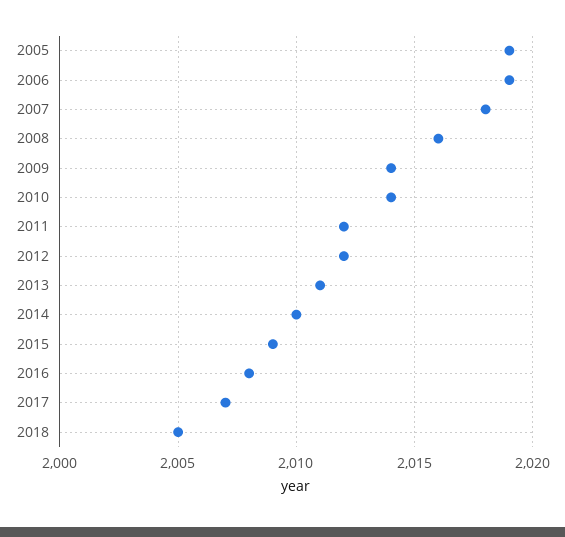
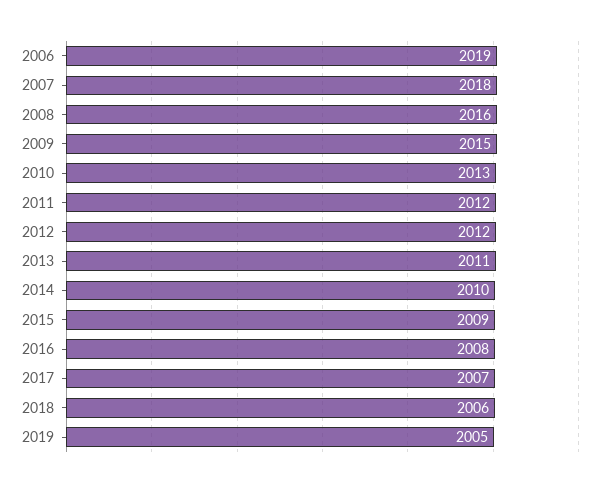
2005: 2019 -> none
2009: 2014 -> 2015
2010: 2014 -> 2013
2018: 2005 -> 2006
2019: none -> 2005

